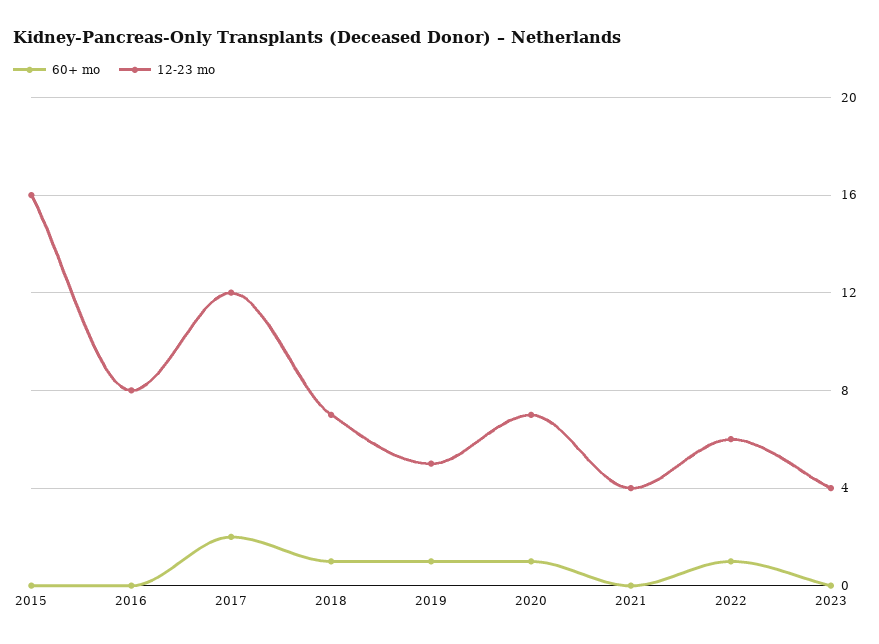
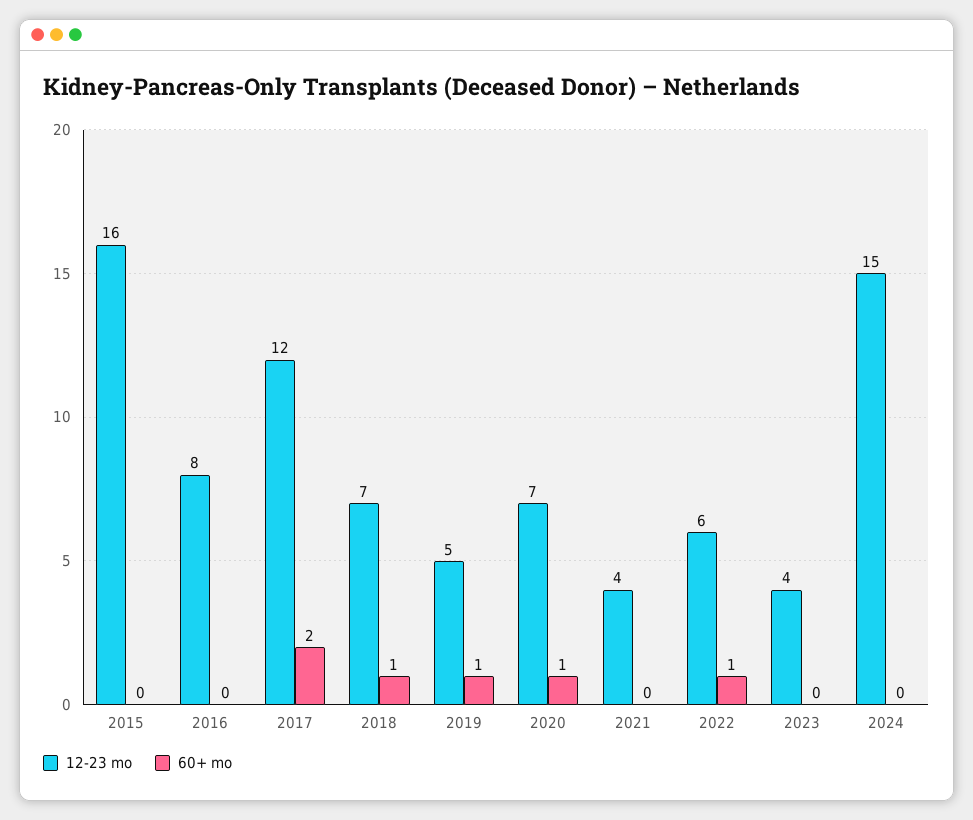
12-23 mo, 2024: none -> 15
60+ mo, 2024: none -> 0

